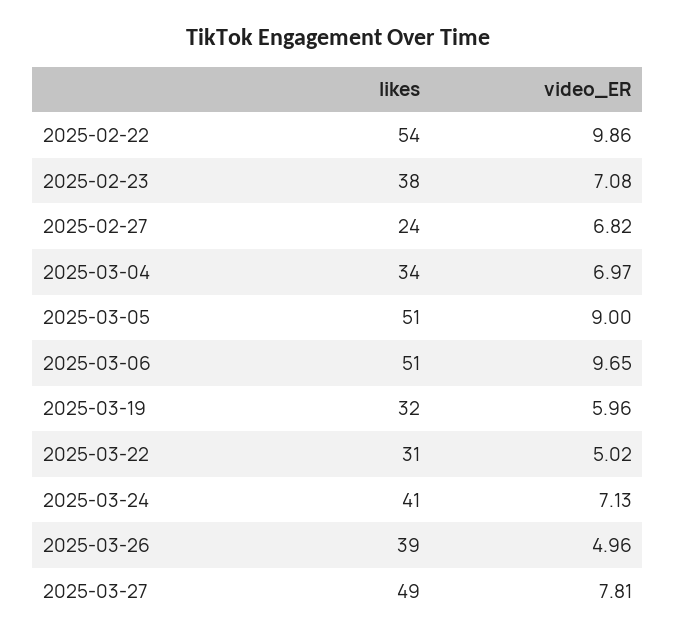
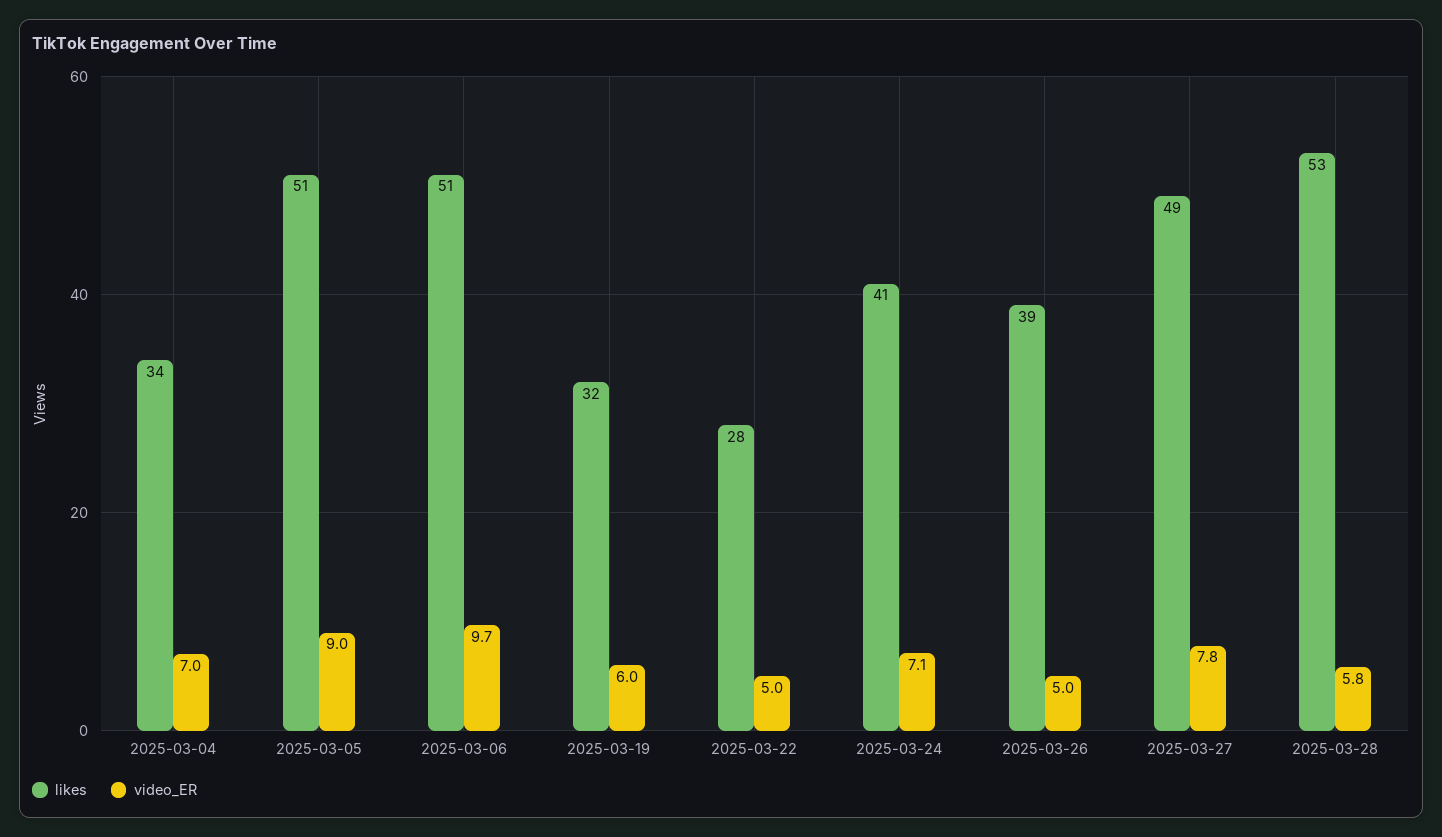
likes, 2025-02-22: 54 -> none
video_ER, 2025-02-22: 9.86 -> none
likes, 2025-02-23: 38 -> none
video_ER, 2025-02-23: 7.08 -> none
likes, 2025-02-27: 24 -> none
video_ER, 2025-02-27: 6.82 -> none
likes, 2025-03-22: 31 -> 28
likes, 2025-03-28: none -> 53
video_ER, 2025-03-28: none -> 5.8

